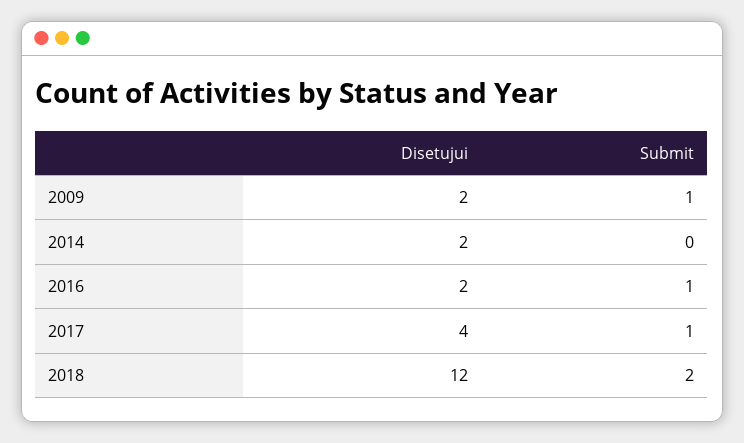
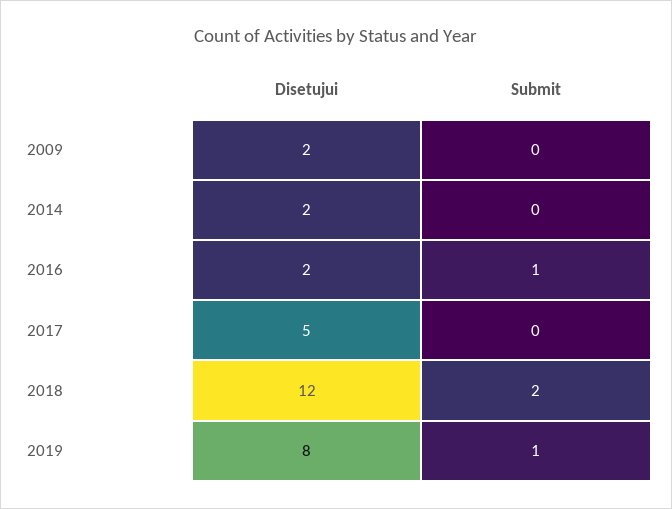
Submit, 2009: 1 -> 0
Disetujui, 2017: 4 -> 5
Submit, 2017: 1 -> 0
Disetujui, 2019: none -> 8
Submit, 2019: none -> 1

